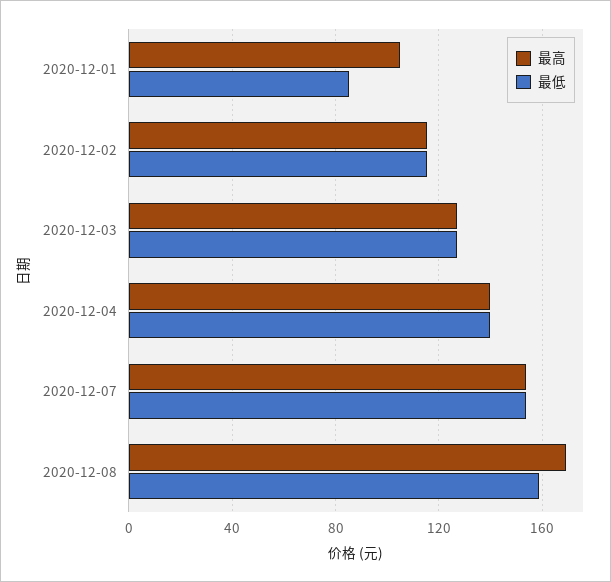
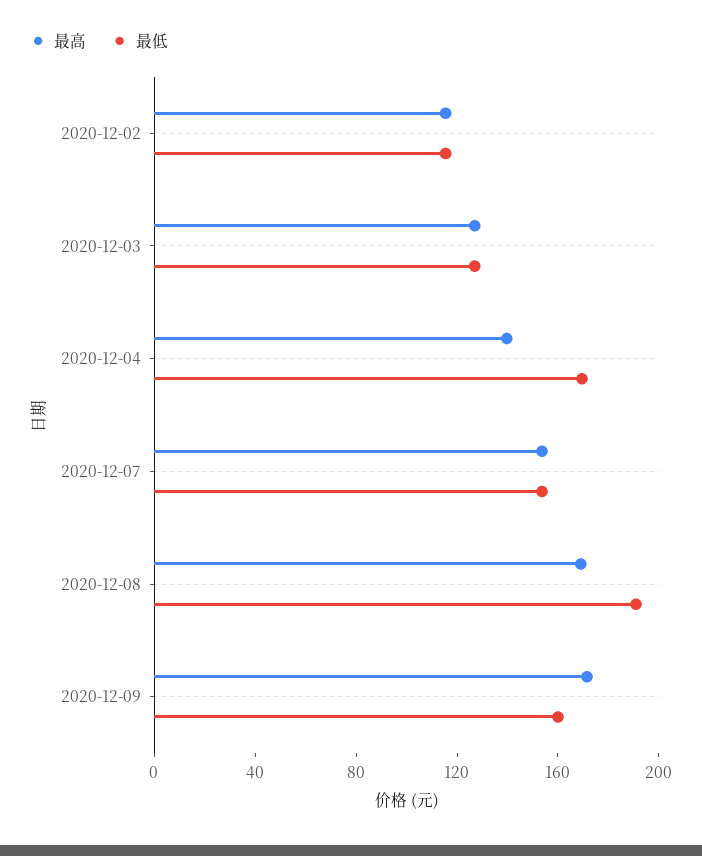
最高, 2020-12-01: 105 -> none
最低, 2020-12-01: 85 -> none
最低, 2020-12-04: 140 -> 170
最低, 2020-12-08: 160 -> 190
最高, 2020-12-09: none -> 170
最低, 2020-12-09: none -> 160

